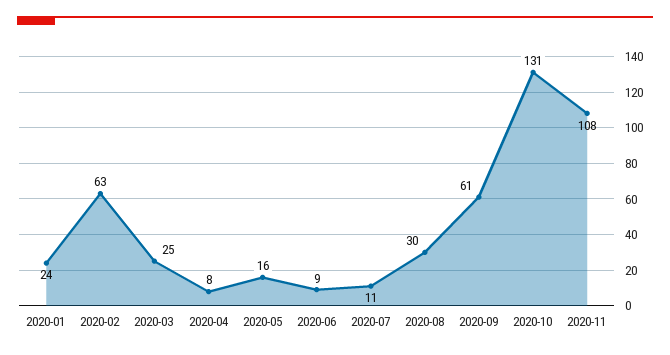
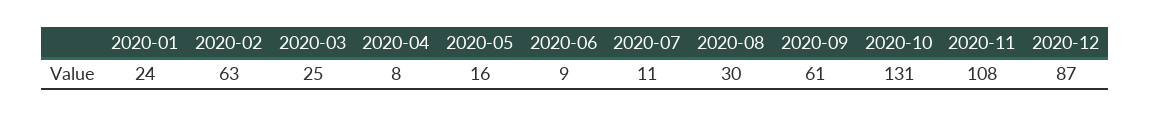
2020-12: none -> 87

